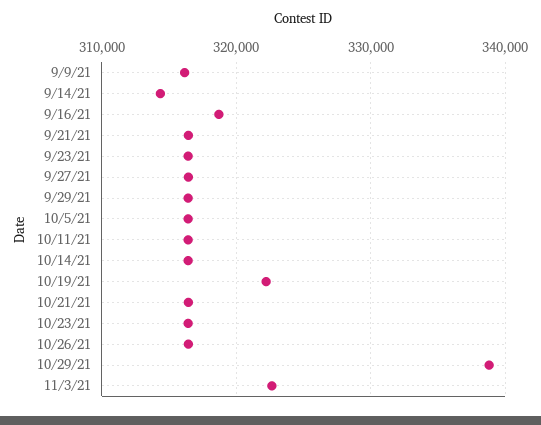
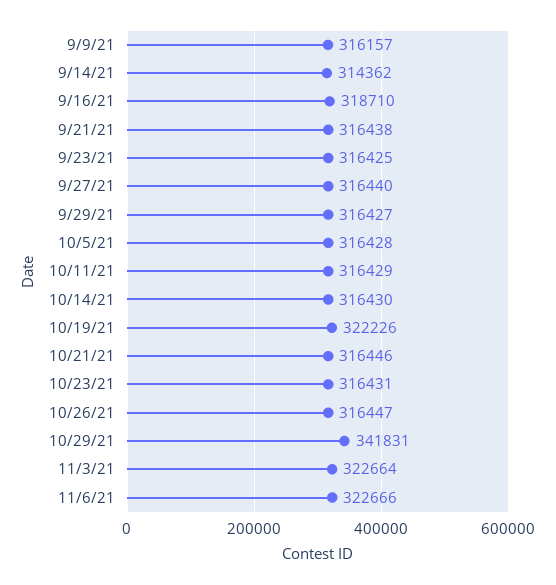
10/29/21: 339000 -> 341831
11/6/21: none -> 322666

